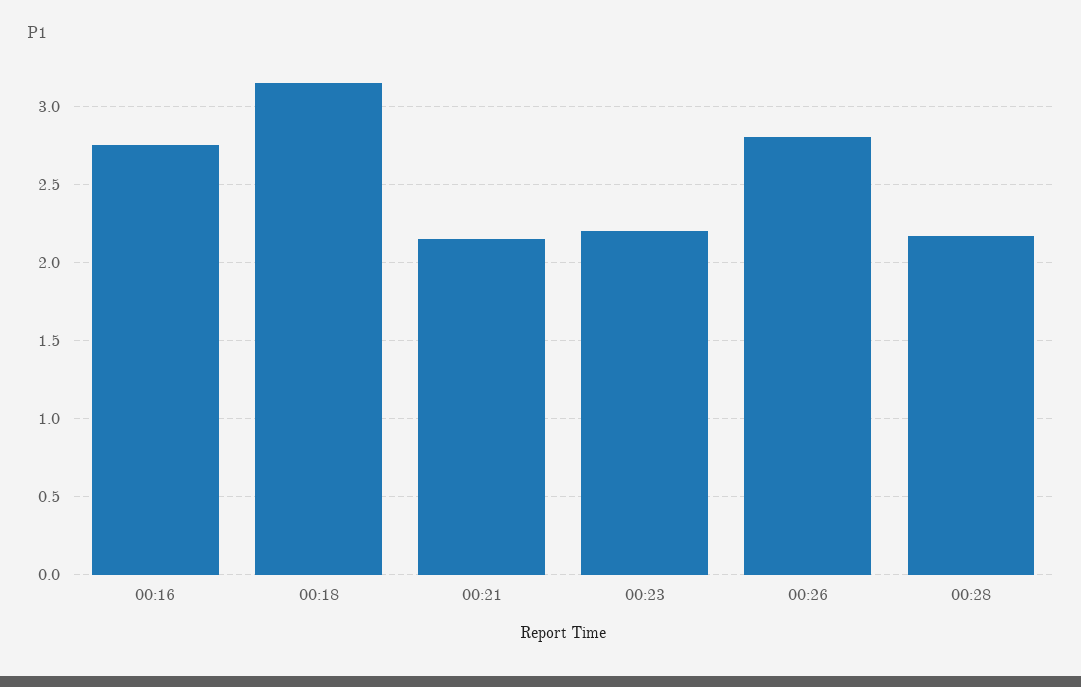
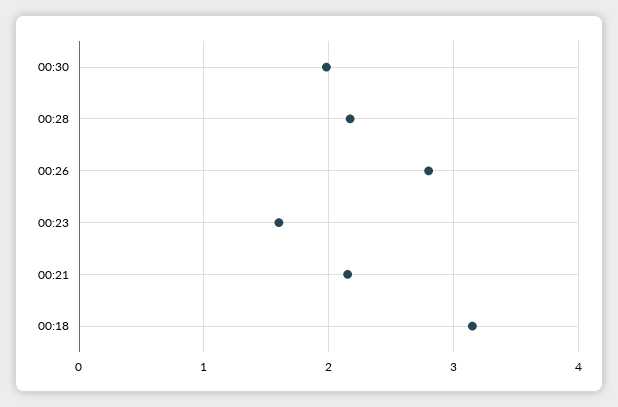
00:16: 2.75 -> none
00:23: 2.2 -> 1.6
00:30: none -> 2

